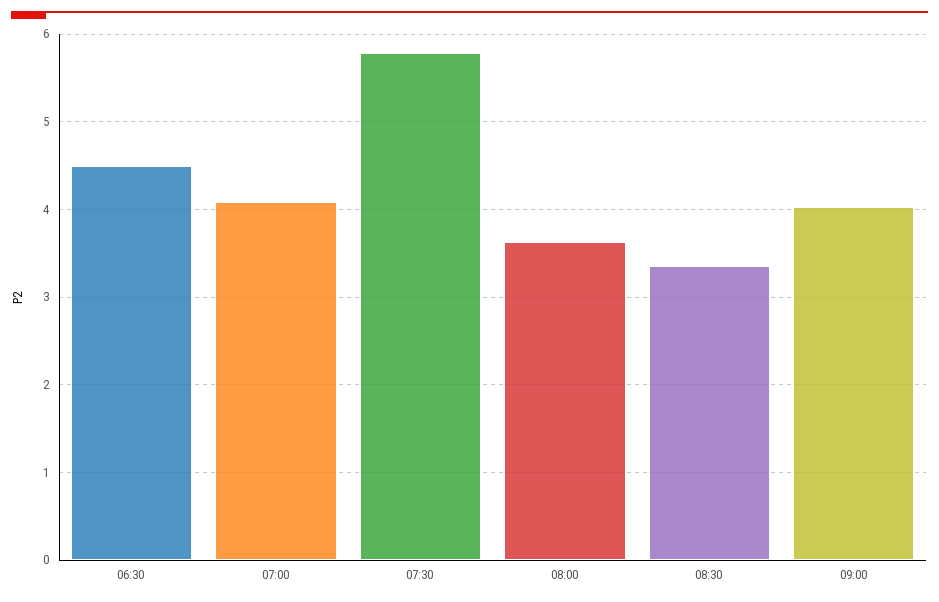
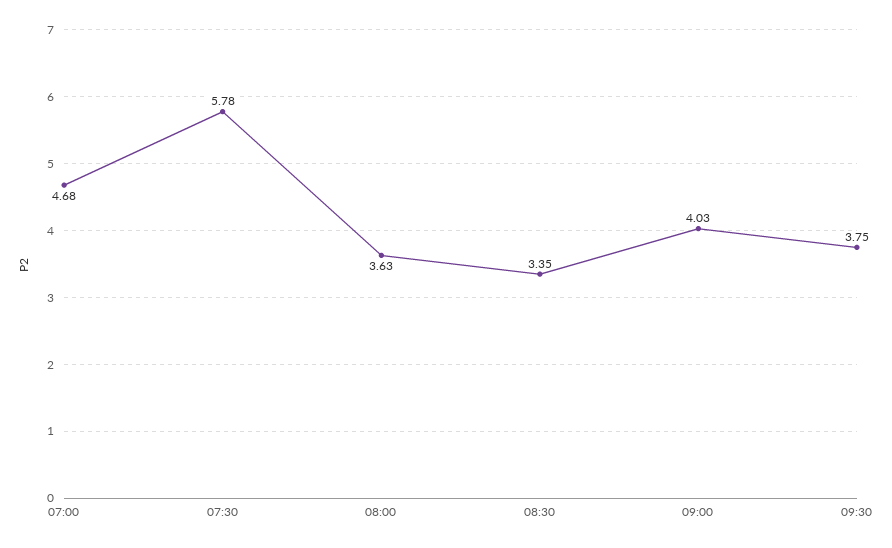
06:30: 4.5 -> none
07:00: 4.1 -> 4.68
09:30: none -> 3.75

